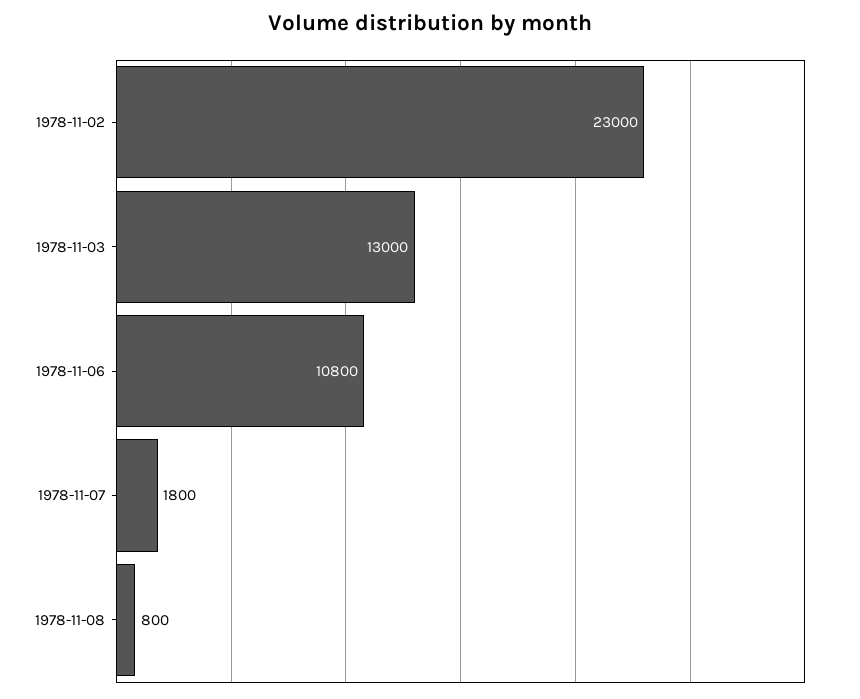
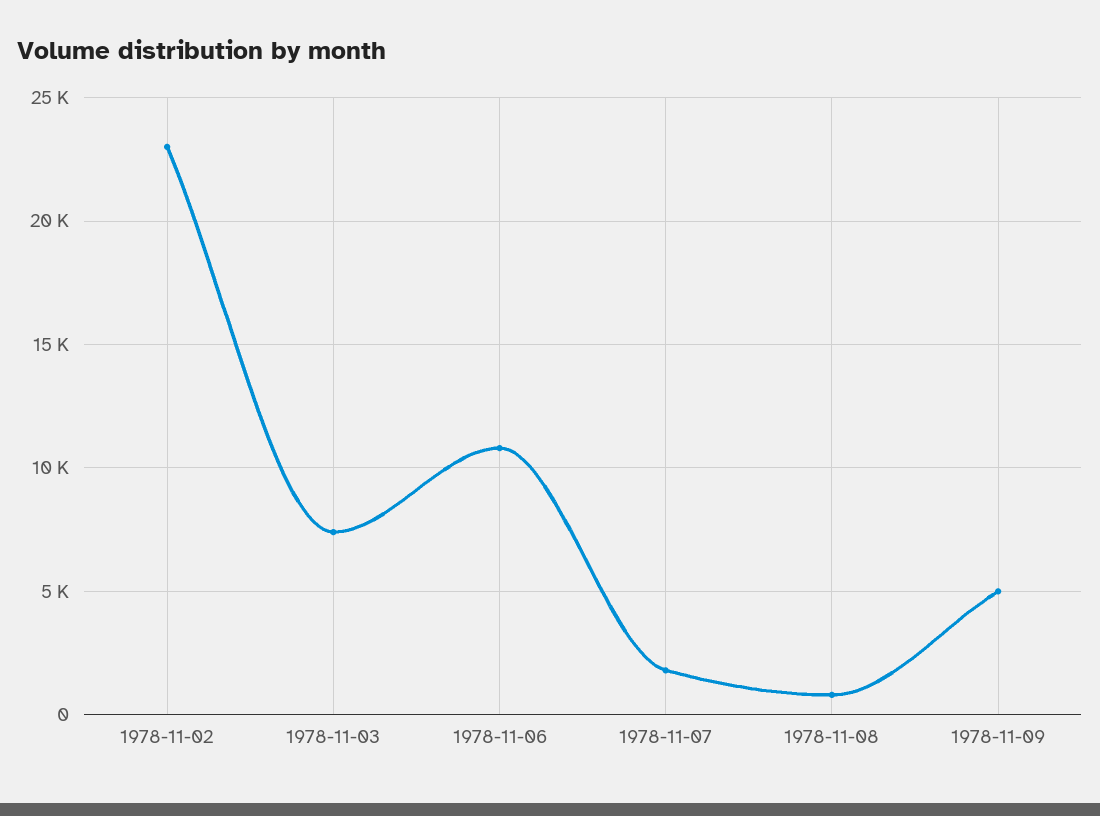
1978-11-03: 13000 -> 7500
1978-11-09: none -> 5000

